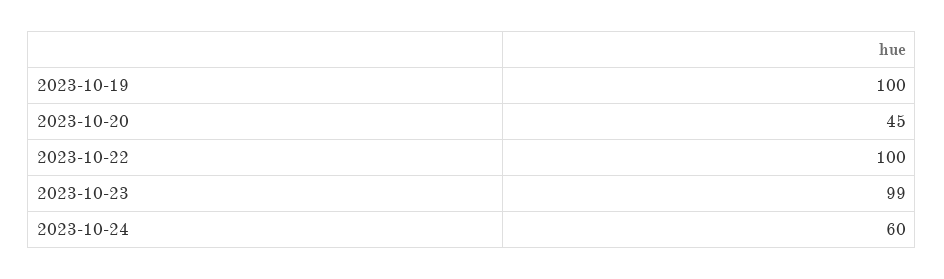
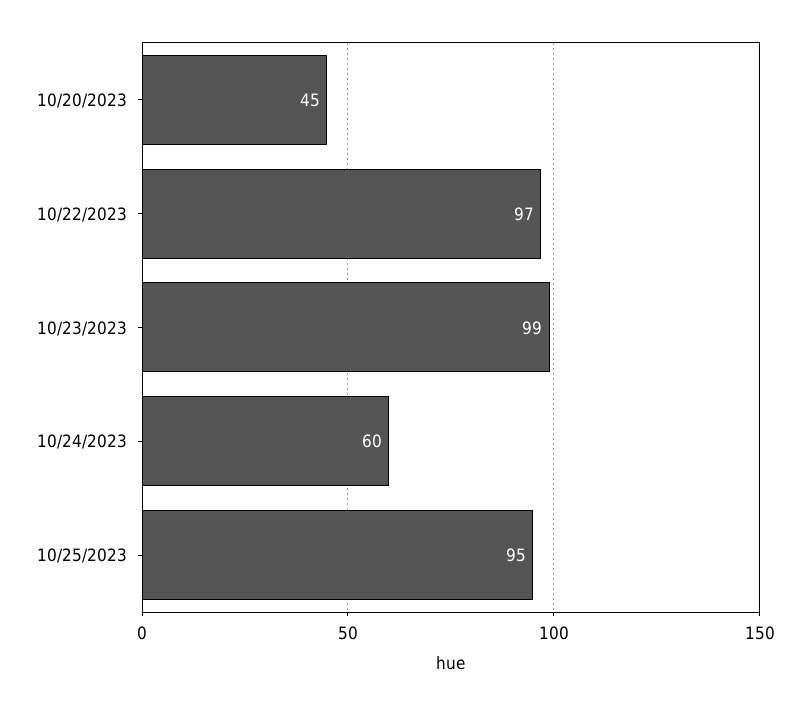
2023-10-19: 100 -> none
2023-10-22: 100 -> 97
10/25/2023: none -> 95

